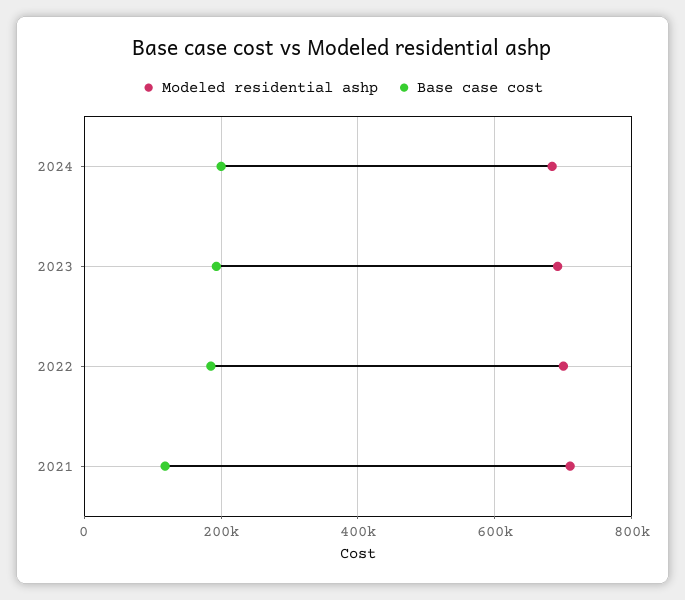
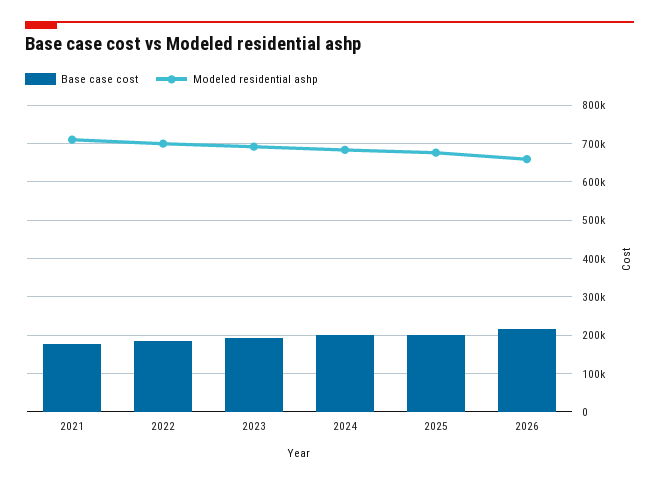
Base case cost, 2021: 120000 -> 180000
Base case cost, 2025: none -> 200000
Modeled residential ashp, 2025: none -> 680000
Base case cost, 2026: none -> 220000
Modeled residential ashp, 2026: none -> 660000

